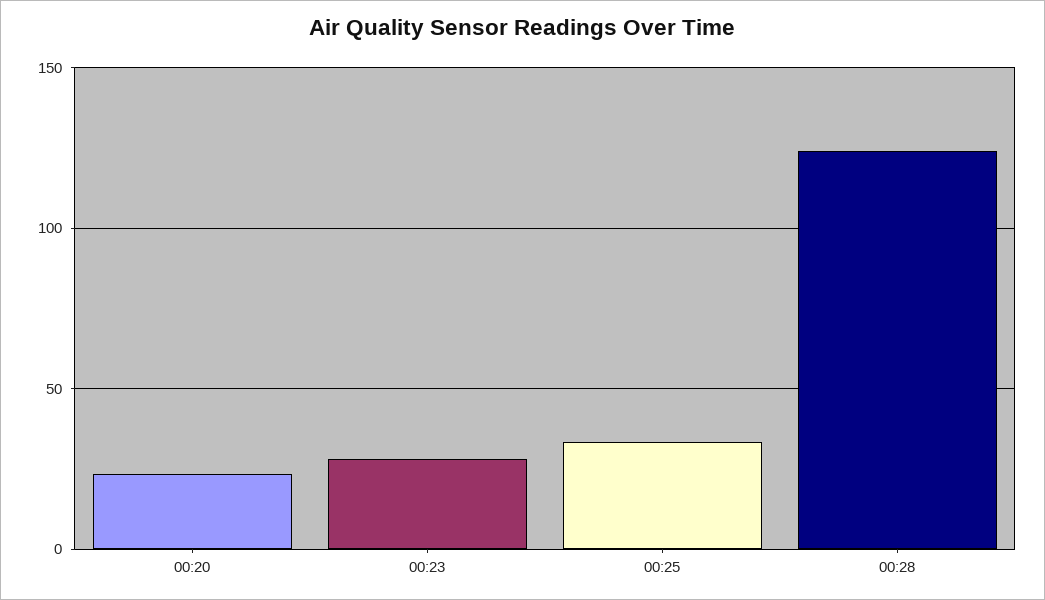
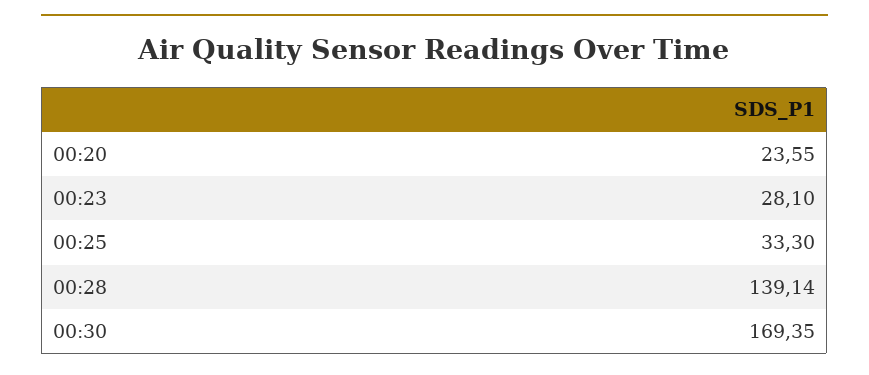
00:28: 125 -> 139.14
00:30: none -> 169.35

